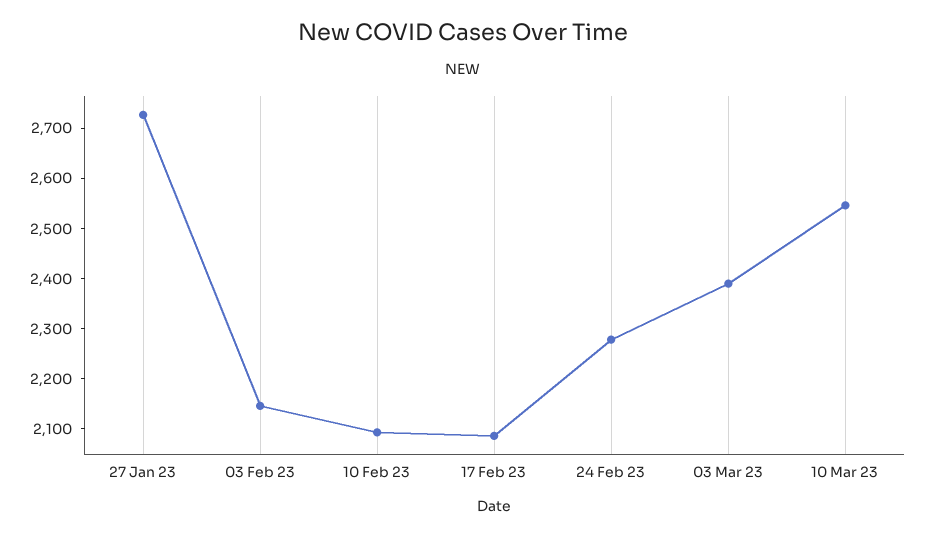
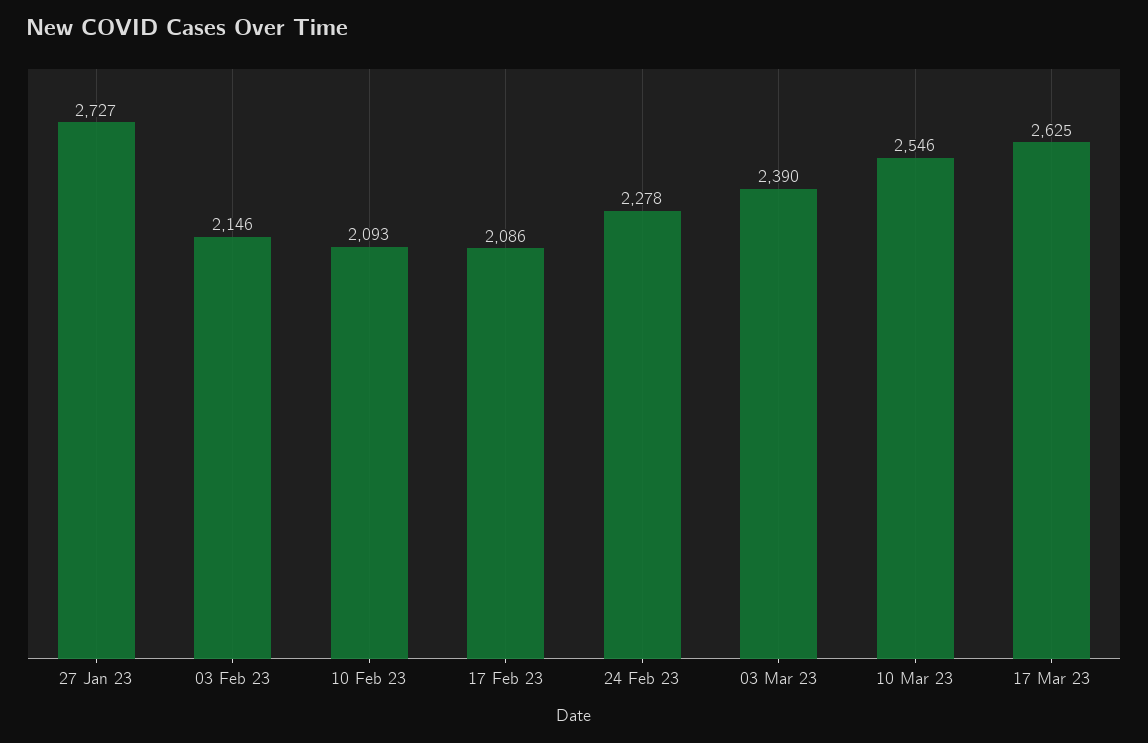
17 Mar 23: none -> 2625

